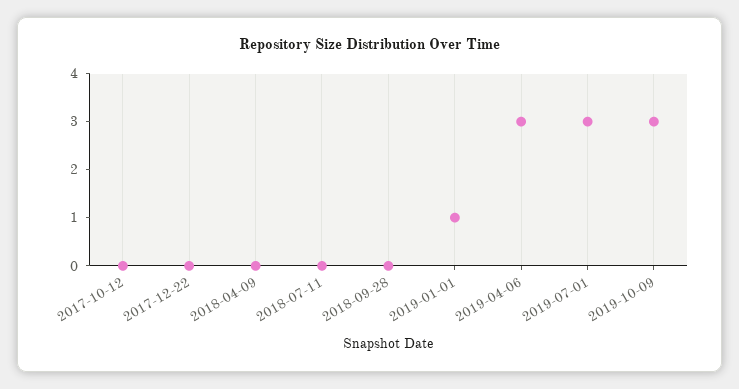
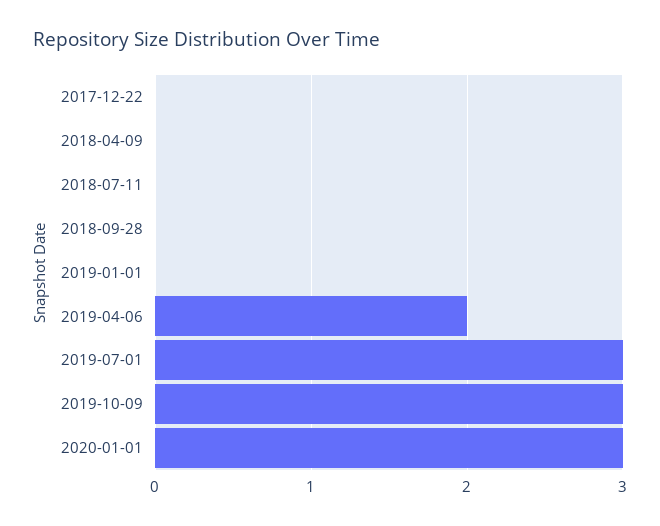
2017-10-12: 0 -> none
2019-01-01: 1 -> 0
2019-04-06: 3 -> 2
2020-01-01: none -> 3

